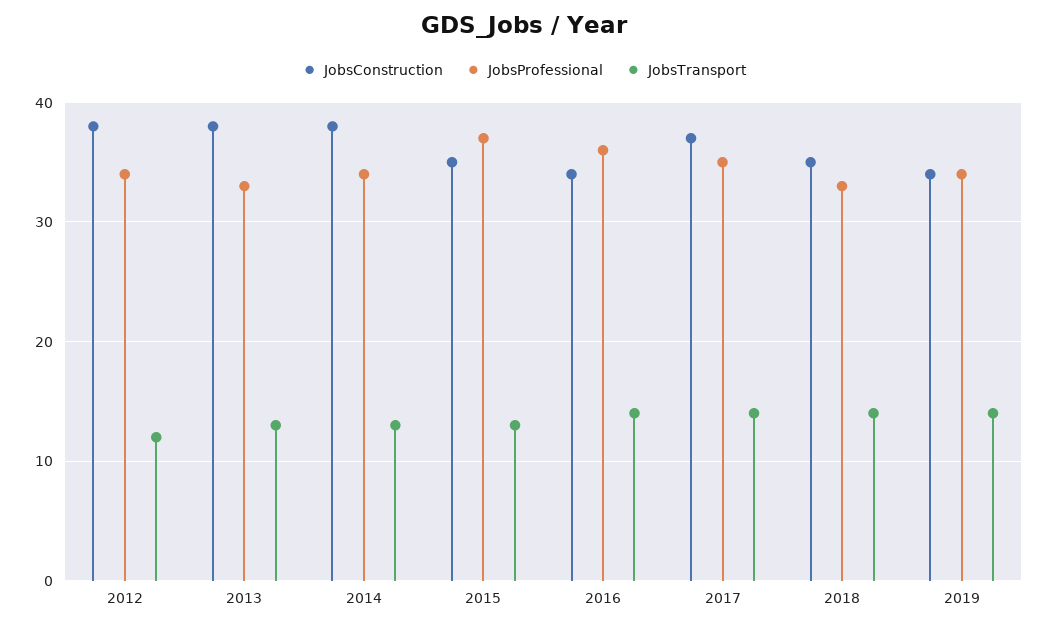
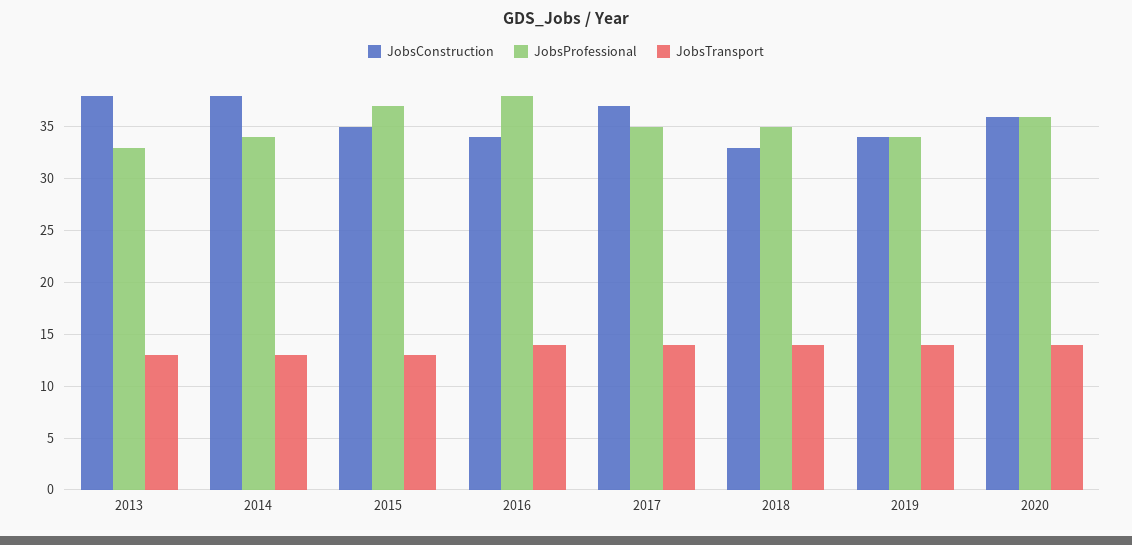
JobsConstruction, 2012: 38 -> none
JobsProfessional, 2012: 34 -> none
JobsTransport, 2012: 12 -> none
JobsProfessional, 2016: 36 -> 38
JobsConstruction, 2018: 35 -> 33
JobsProfessional, 2018: 33 -> 35
JobsConstruction, 2020: none -> 36
JobsProfessional, 2020: none -> 36
JobsTransport, 2020: none -> 14

